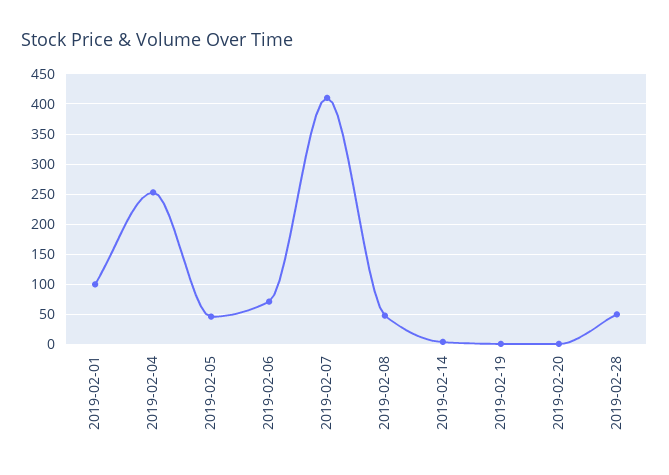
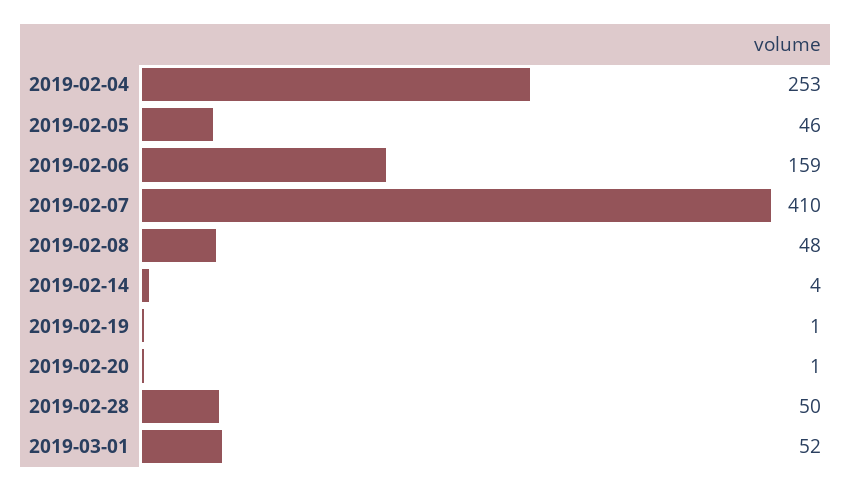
2019-02-01: 100 -> none
2019-02-06: 70 -> 159
2019-03-01: none -> 52

